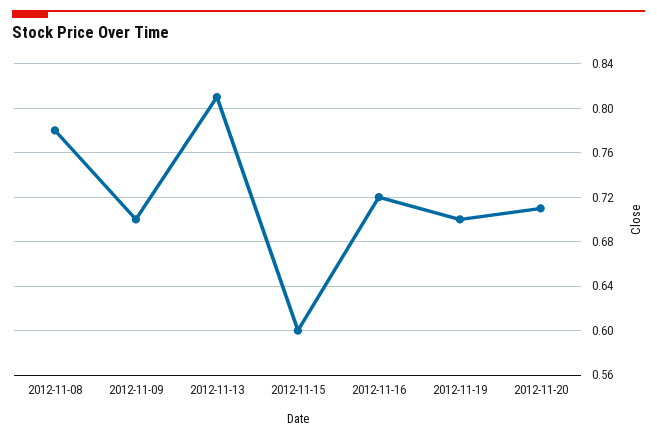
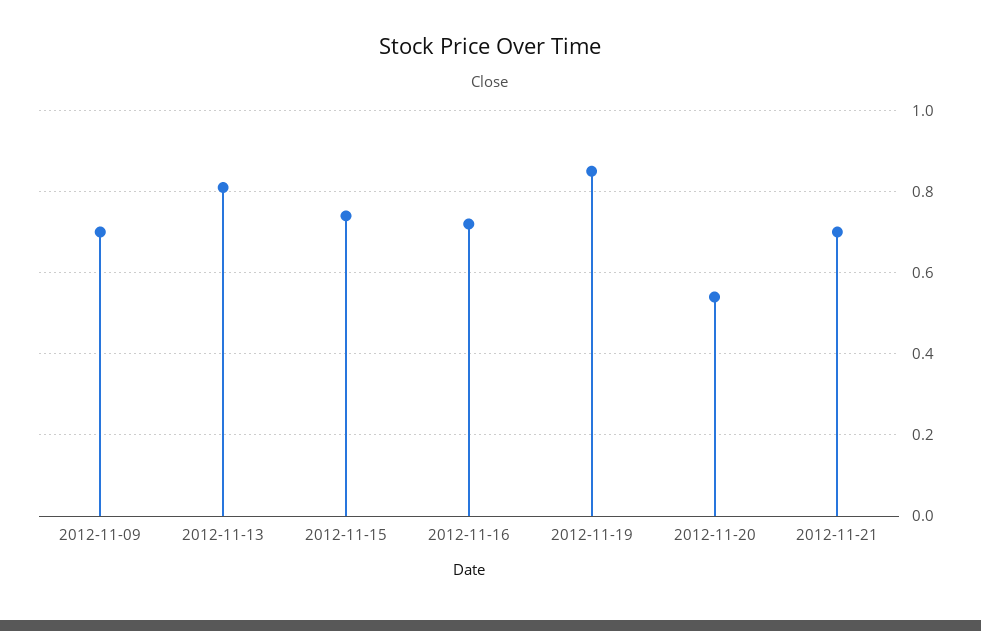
2012-11-08: 0.78 -> none
2012-11-15: 0.6 -> 0.75
2012-11-19: 0.7 -> 0.85
2012-11-20: 0.71 -> 0.55
2012-11-21: none -> 0.7

